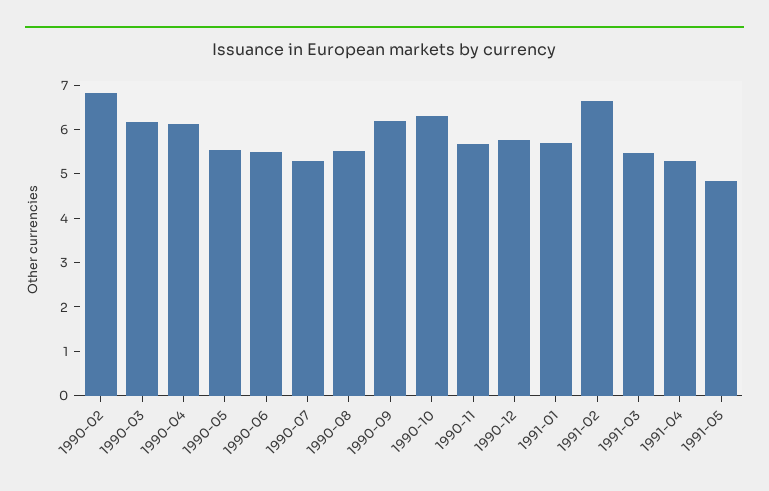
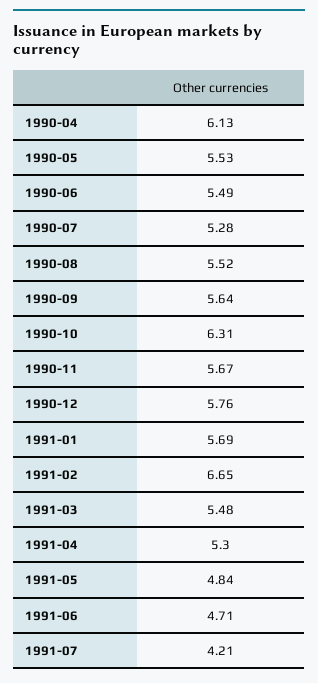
1990-02: 6.8 -> none
1990-03: 6.2 -> none
1990-09: 6.2 -> 5.64
1991-06: none -> 4.71
1991-07: none -> 4.21

